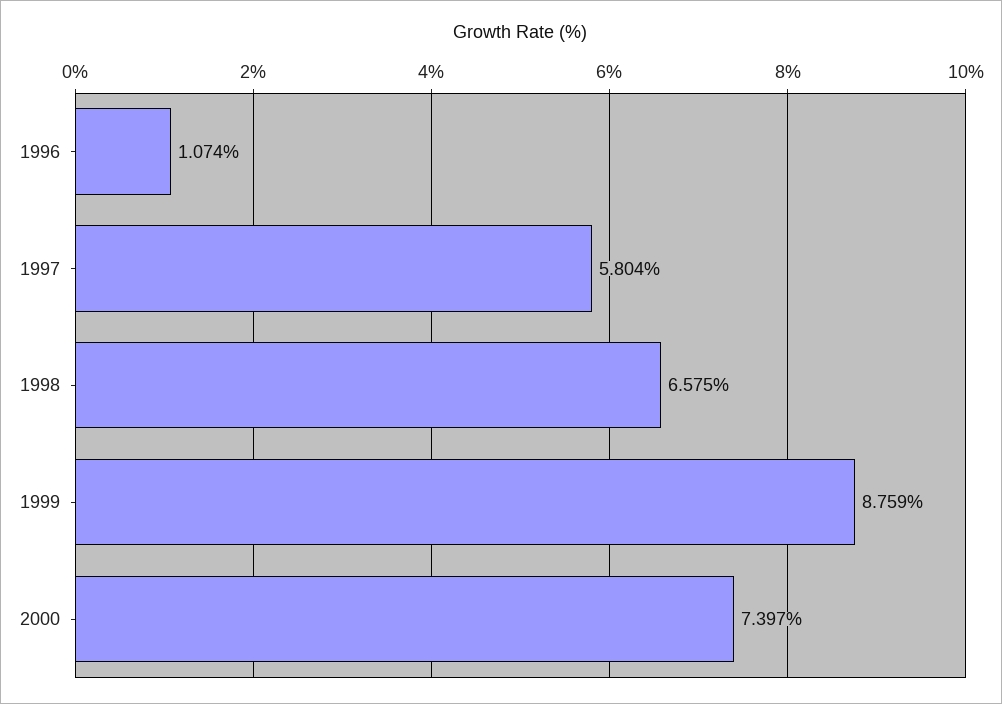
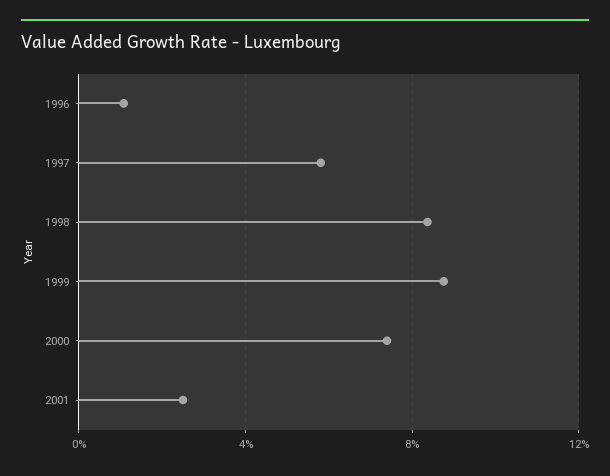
1998: 6.575 -> 8.5
2001: none -> 2.5

